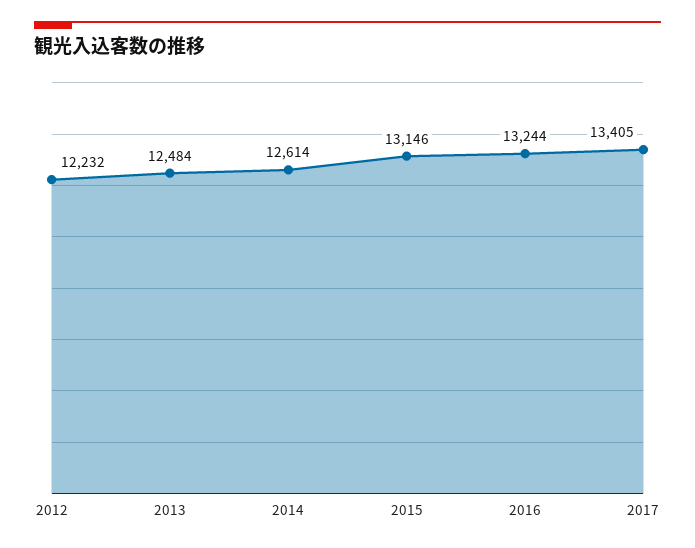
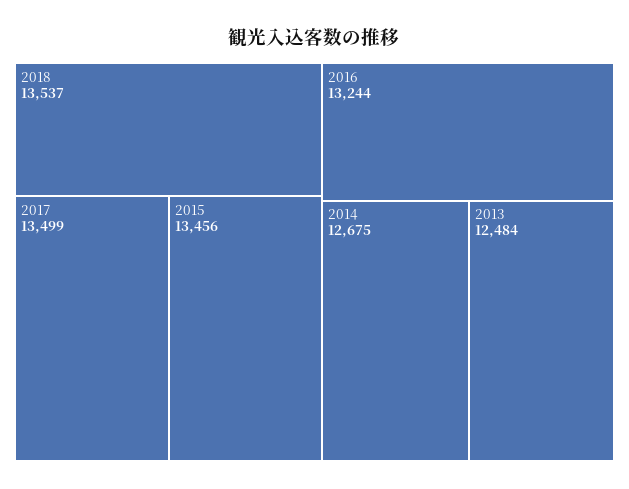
2012: 12232 -> none
2014: 12614 -> 12675
2015: 13146 -> 13456
2017: 13405 -> 13499
2018: none -> 13537

